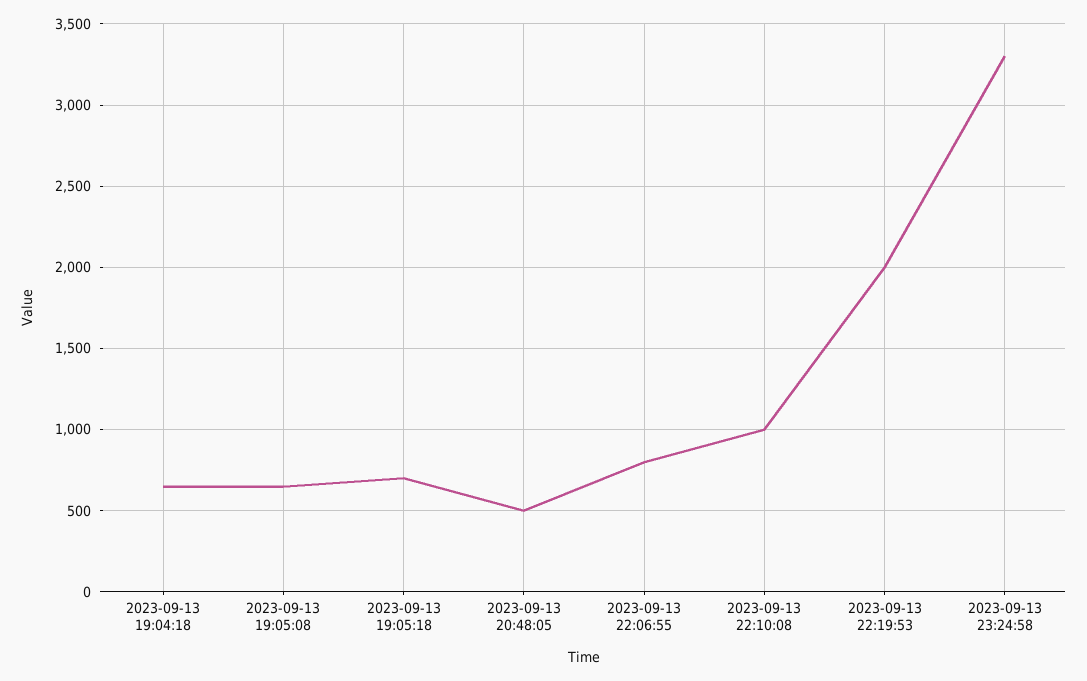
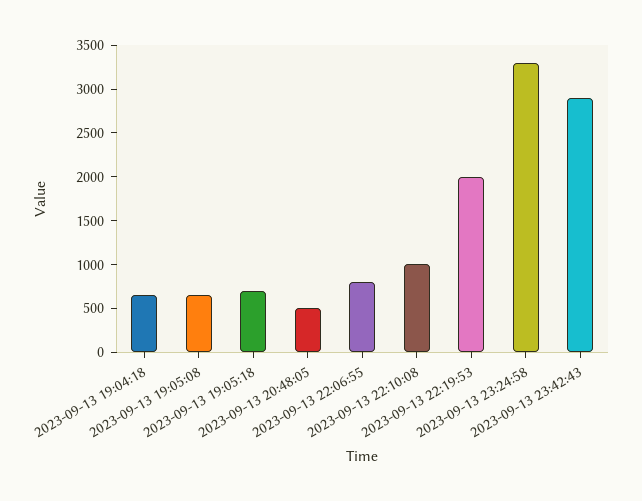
2023-09-13 23:42:43: none -> 2900

